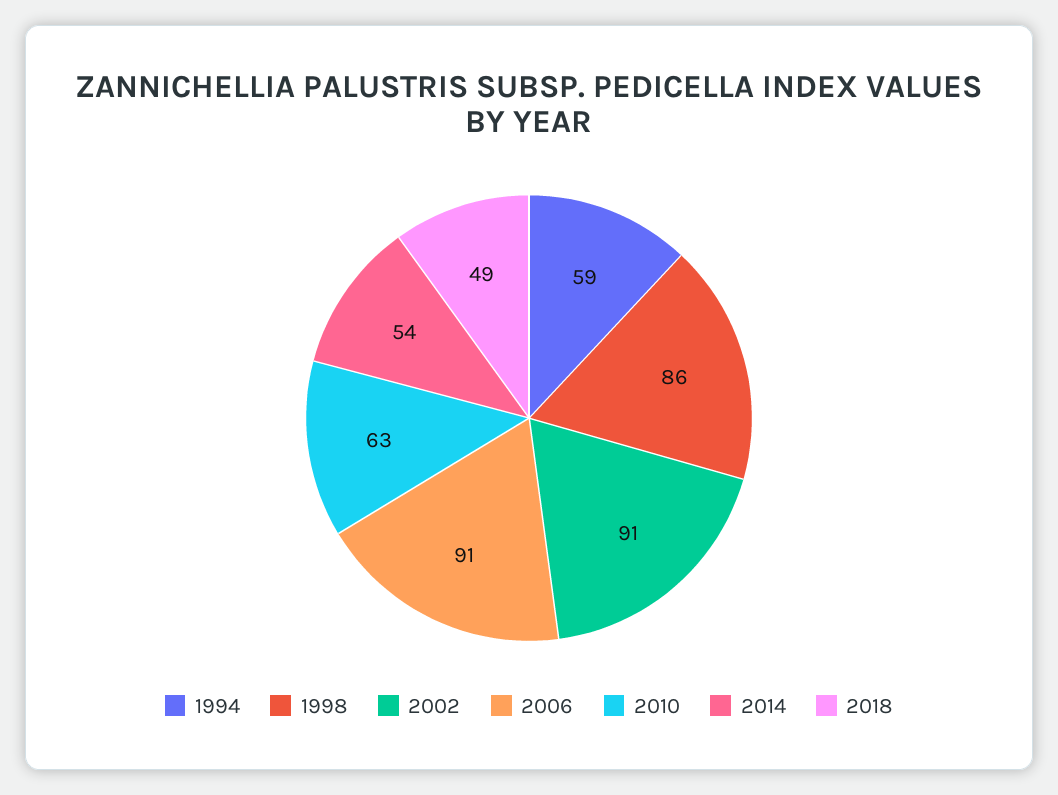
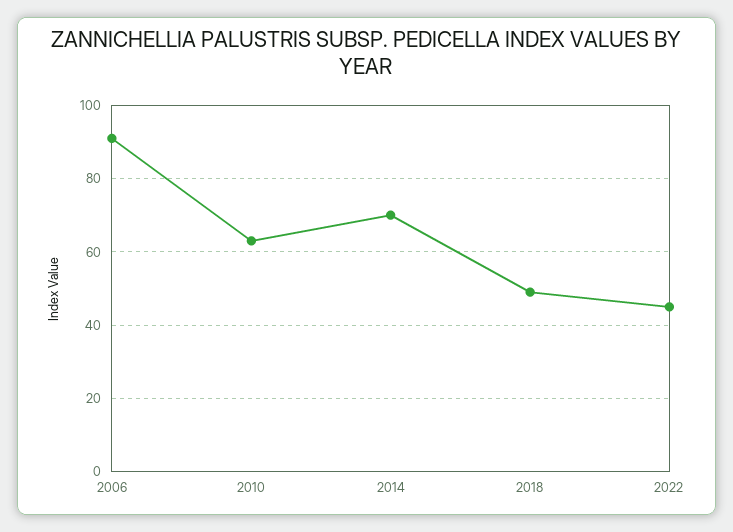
1994: 59 -> none
1998: 86 -> none
2002: 91 -> none
2014: 54 -> 70
2022: none -> 45

